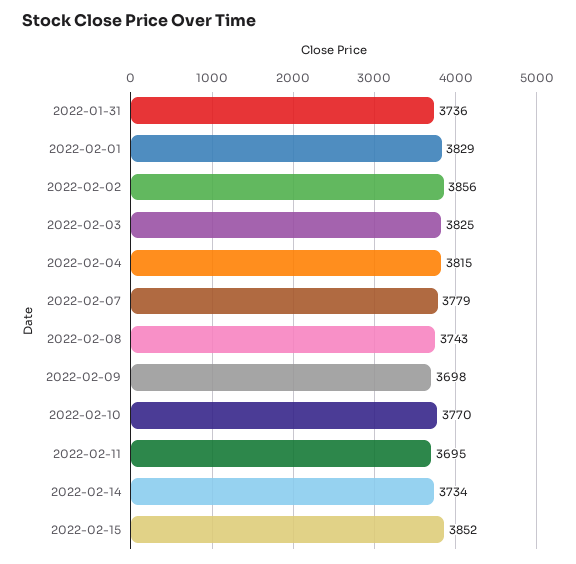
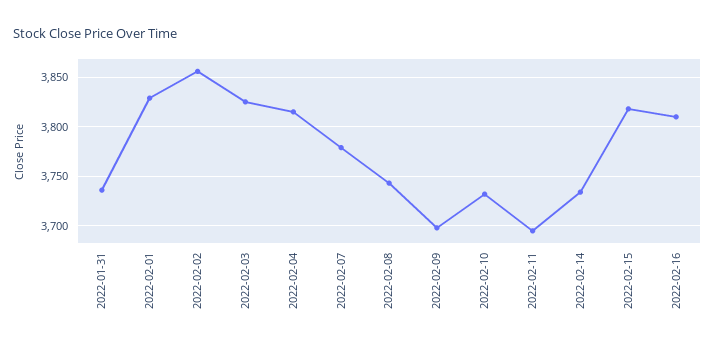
2022-02-10: 3770 -> 3730
2022-02-15: 3852 -> 3820
2022-02-16: none -> 3810

